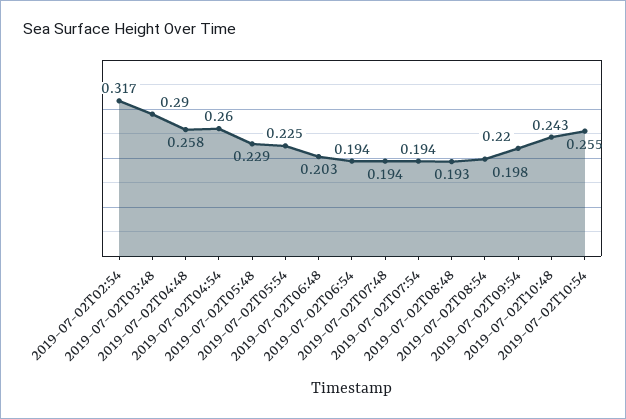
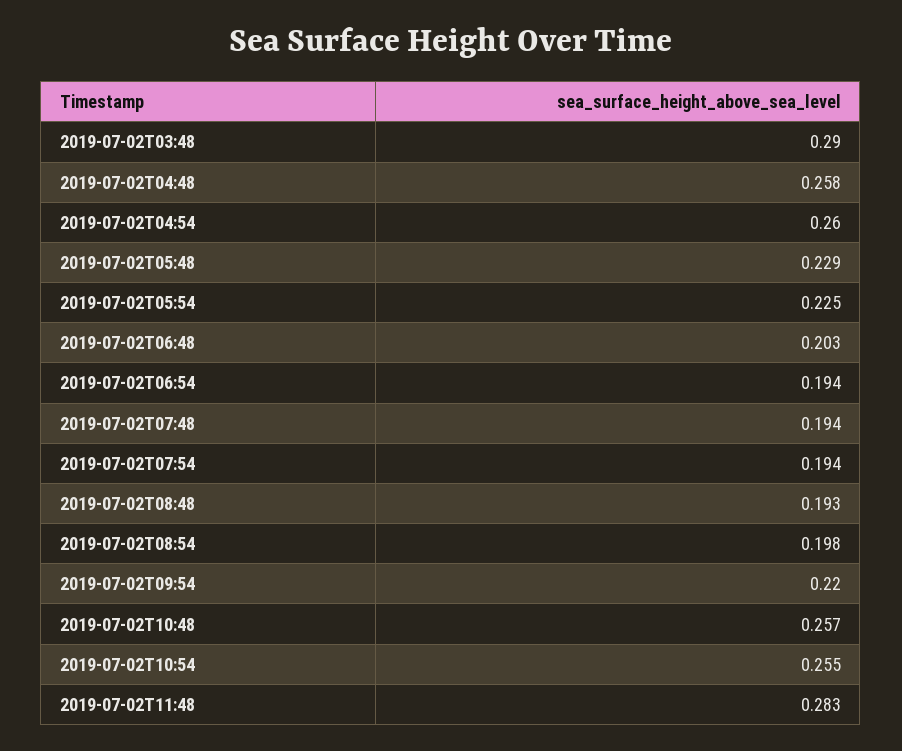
2019-07-02T02:54: 0.317 -> none
2019-07-02T10:48: 0.243 -> 0.257
2019-07-02T11:48: none -> 0.283

